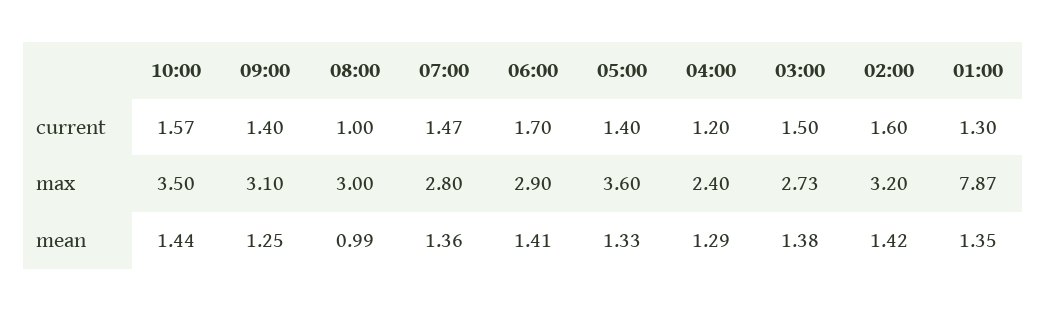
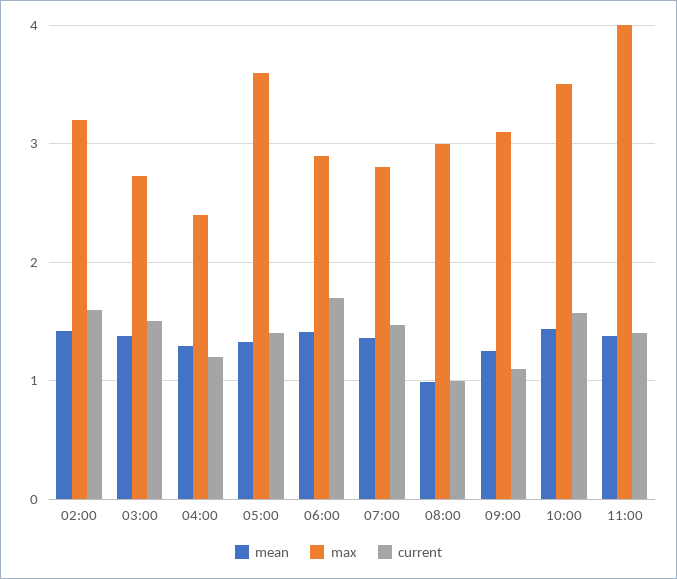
current, 09:00: 1.4 -> 1.1
current, 01:00: 1.3 -> none
max, 01:00: 7.87 -> none
mean, 01:00: 1.35 -> none
mean, 11:00: none -> 1.4
max, 11:00: none -> 4
current, 11:00: none -> 1.4

